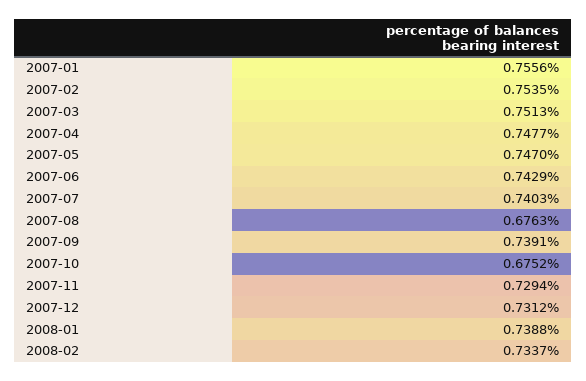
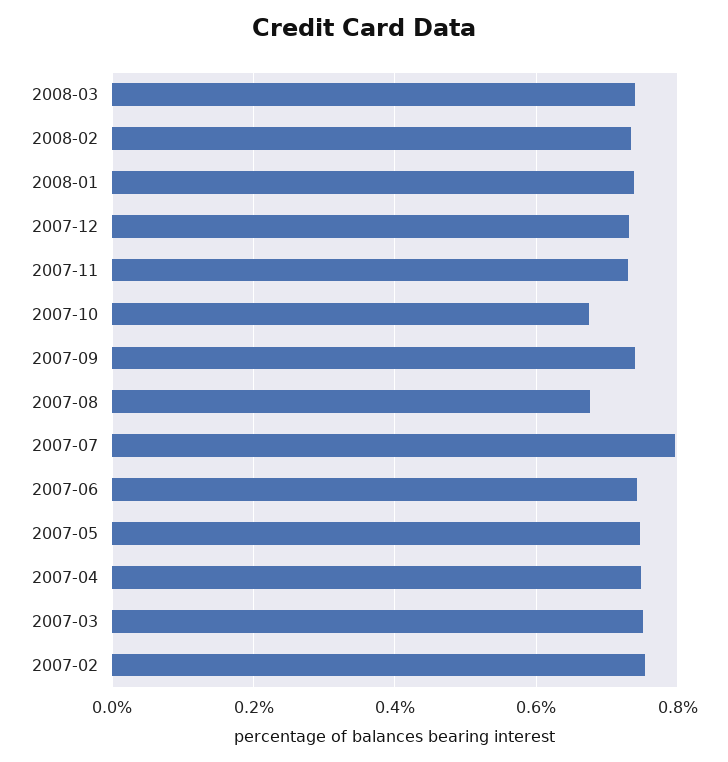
2007-01: 0.7556 -> none
2007-07: 0.7403 -> 0.8
2008-03: none -> 0.74

